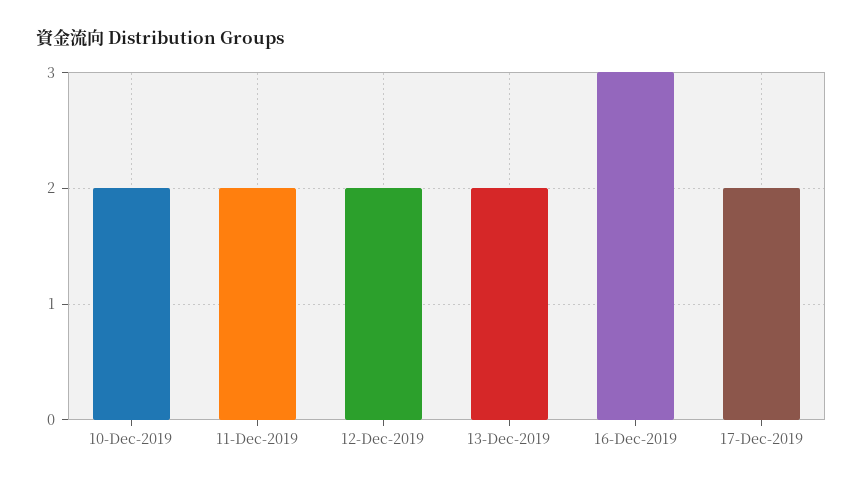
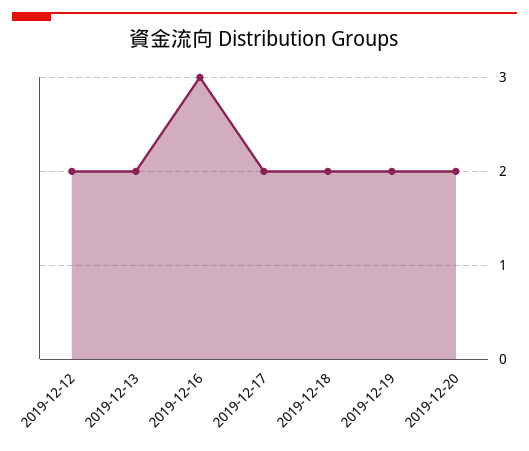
10-Dec-2019: 2 -> none
11-Dec-2019: 2 -> none
2019-12-18: none -> 2
2019-12-19: none -> 2
2019-12-20: none -> 2

